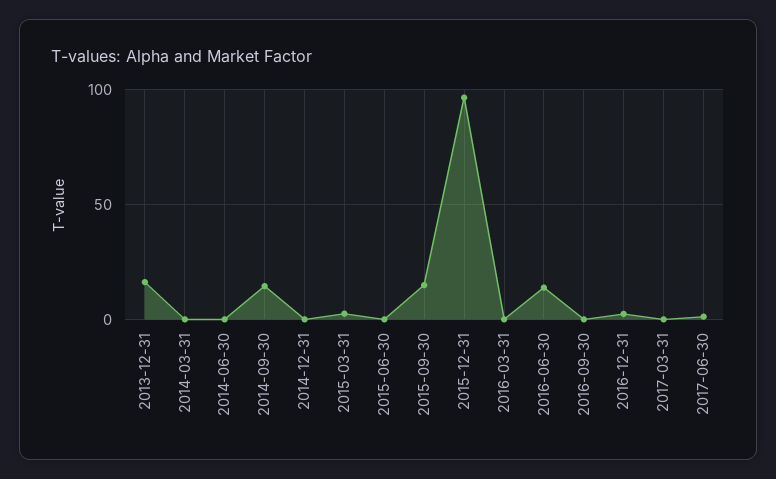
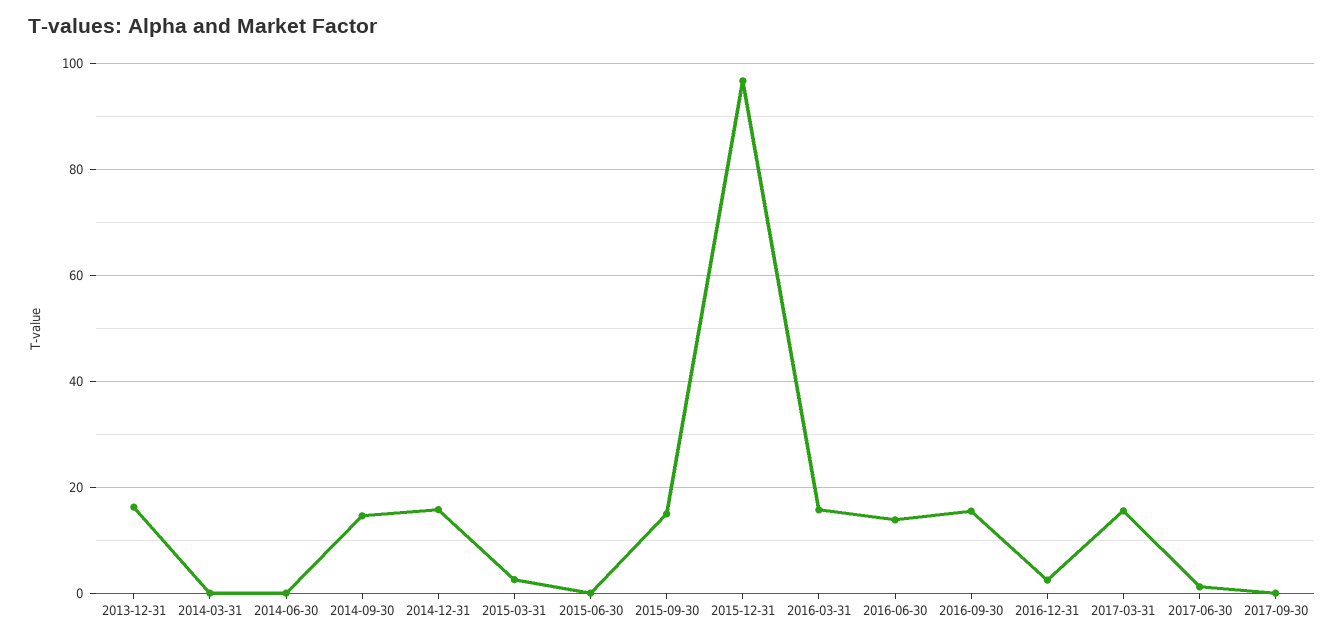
2014-12-31: 0 -> 16
2016-03-31: 0 -> 16
2016-09-30: 0 -> 16
2017-03-31: 0 -> 16
2017-09-30: none -> 0

